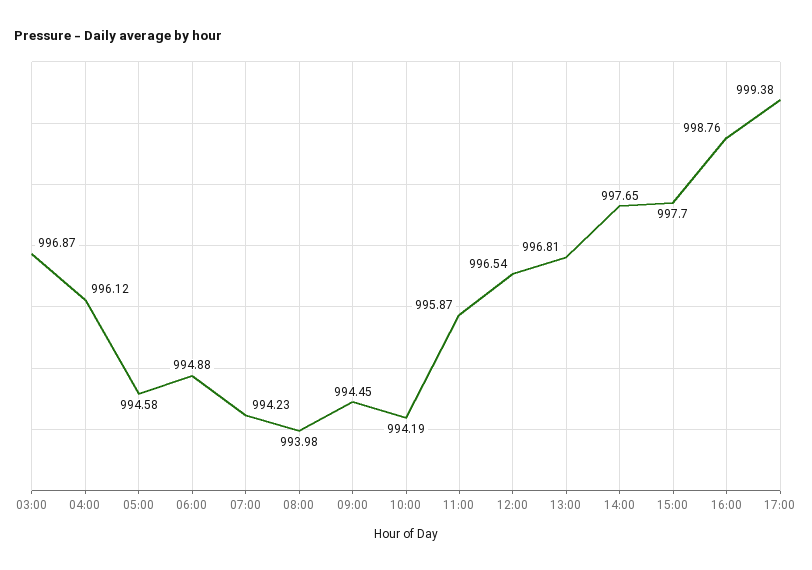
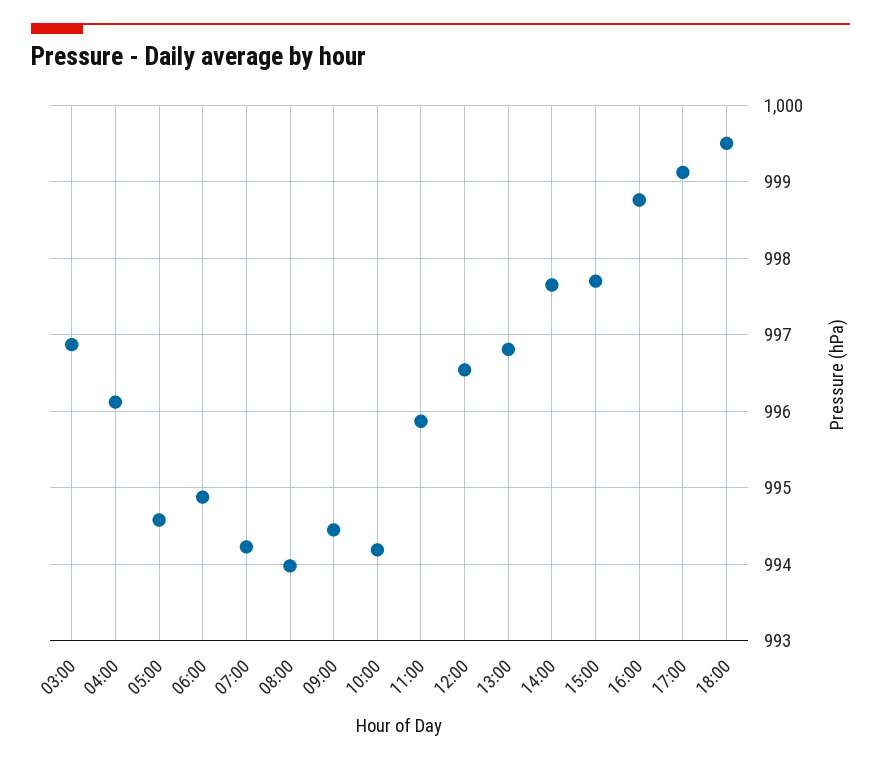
17:00: 999.38 -> 999.1
18:00: none -> 999.5

